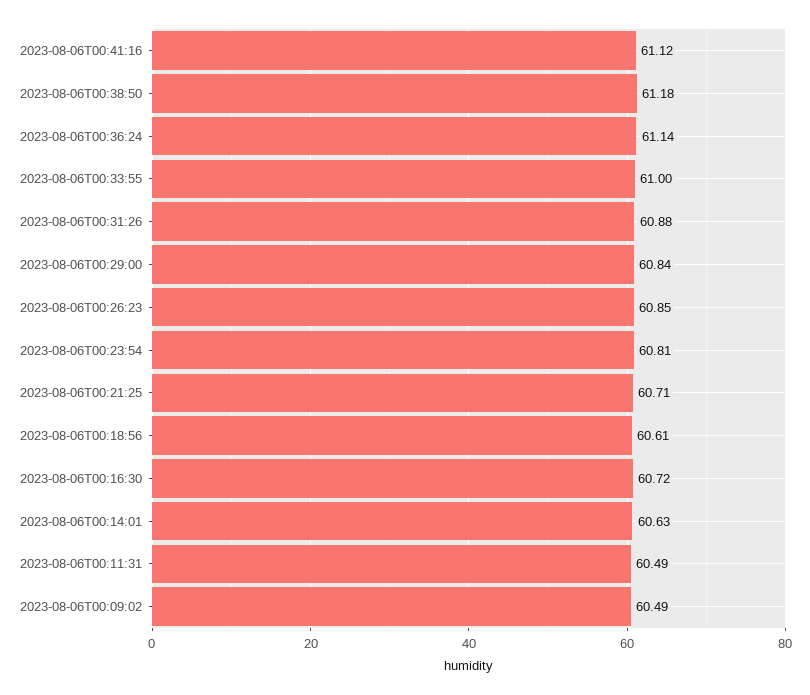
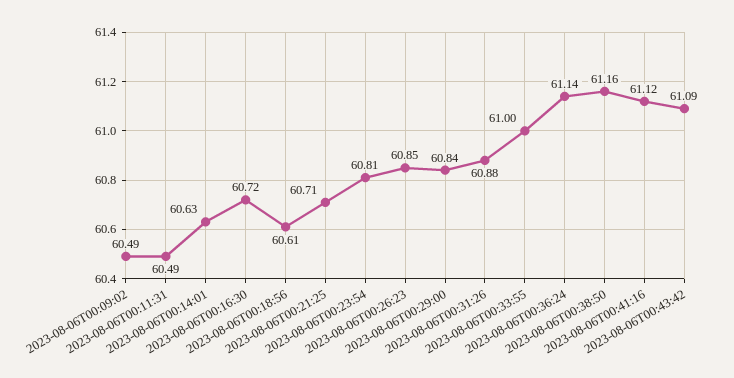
2023-08-06T00:38:50: 61.18 -> 61.16
2023-08-06T00:43:42: none -> 61.09

